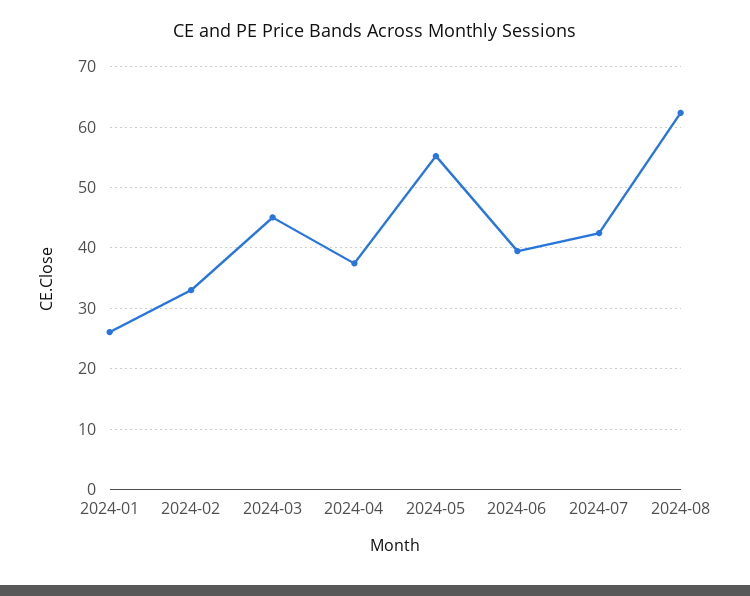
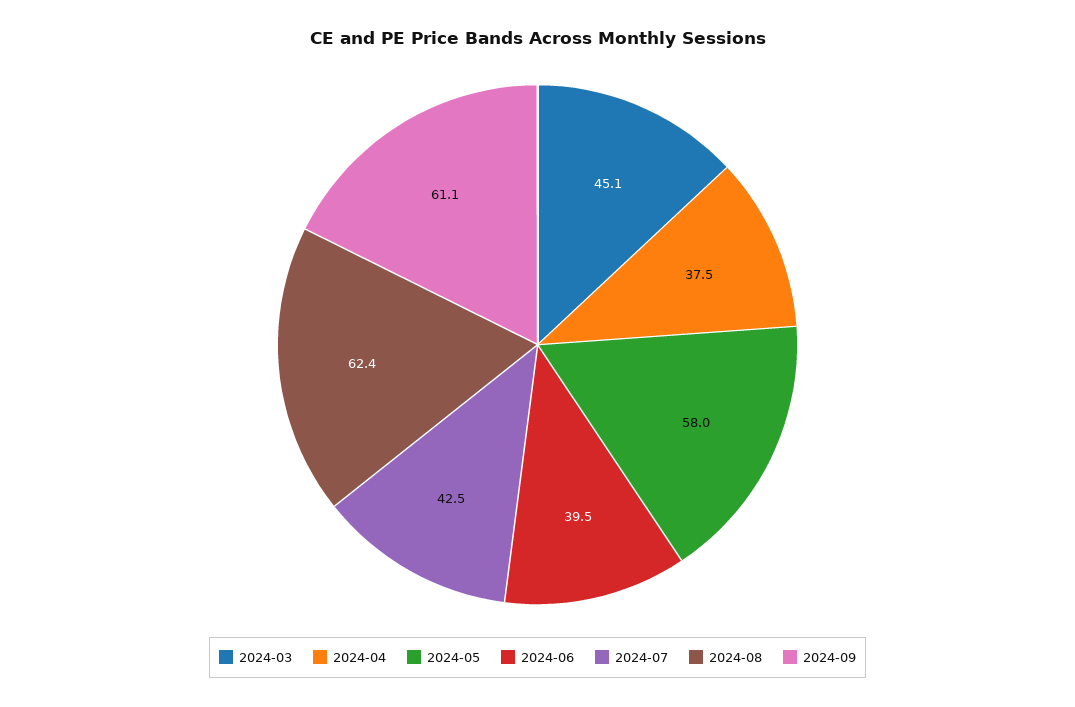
2024-01: 26 -> none
2024-02: 33 -> none
2024-05: 55 -> 58
2024-09: none -> 61.1

